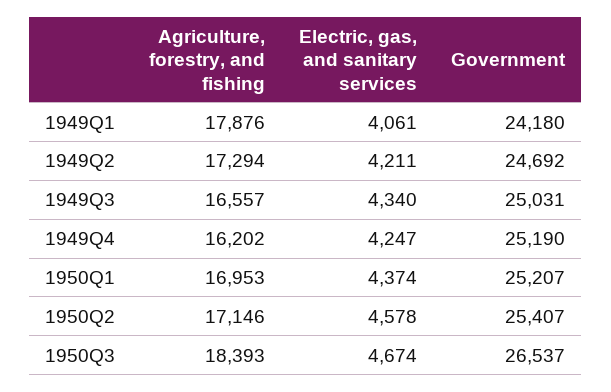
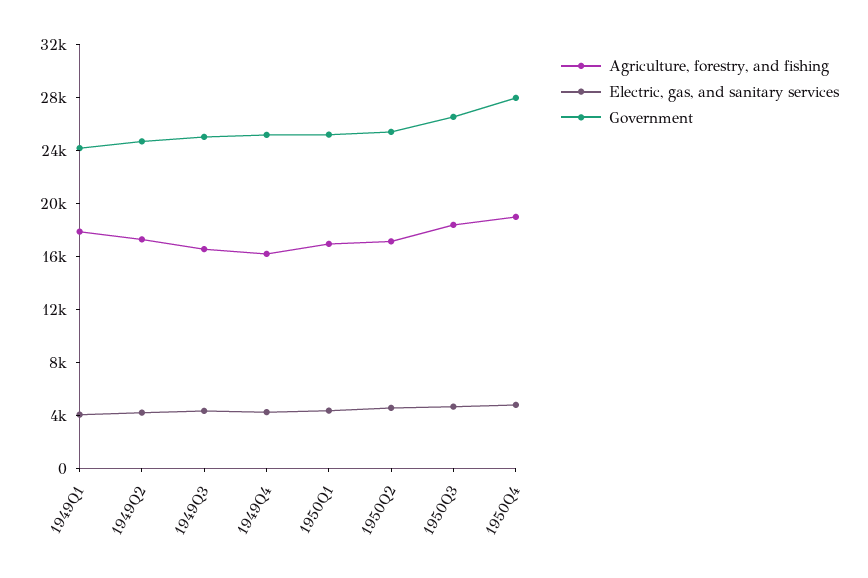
Agriculture, forestry, and fishing, 1950Q4: none -> 19000
Electric, gas, and sanitary services, 1950Q4: none -> 5000
Government, 1950Q4: none -> 28000

